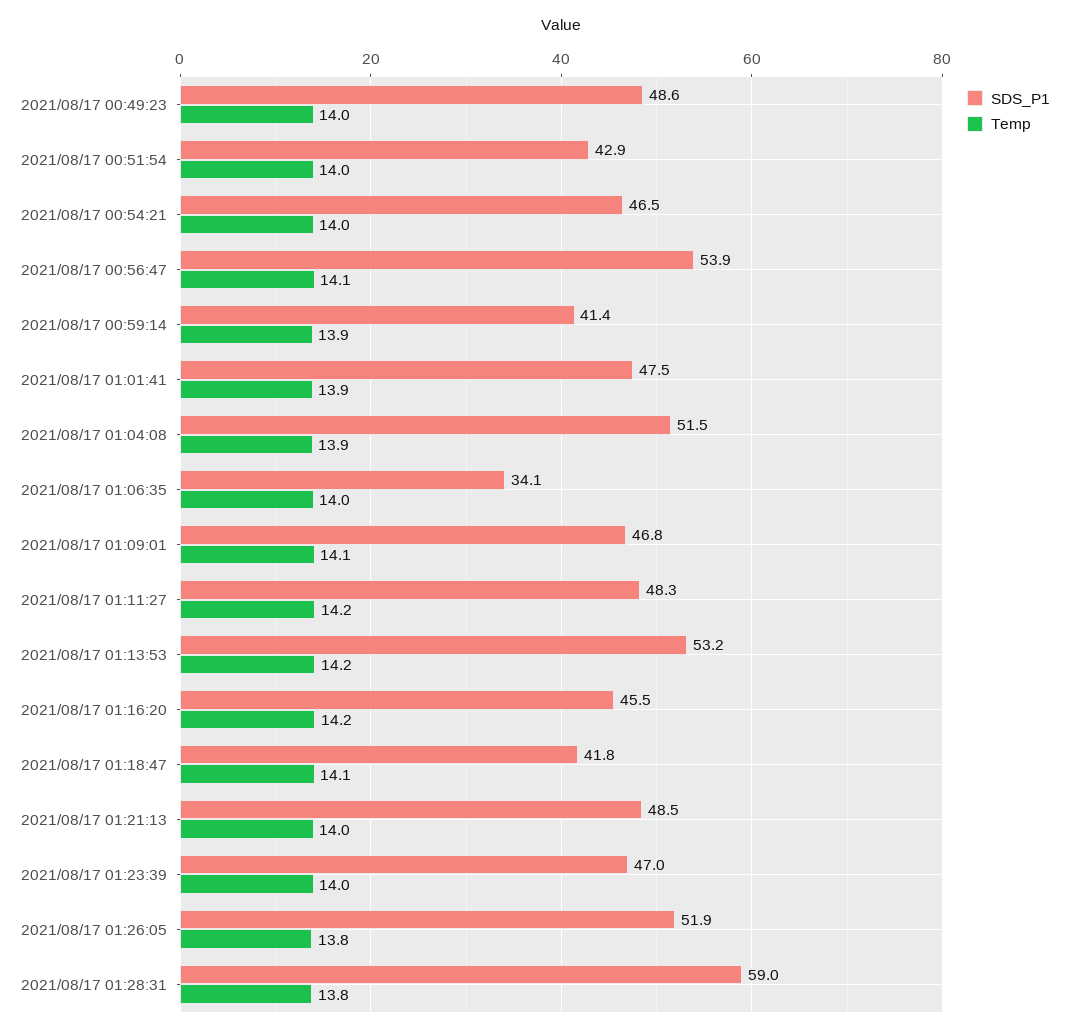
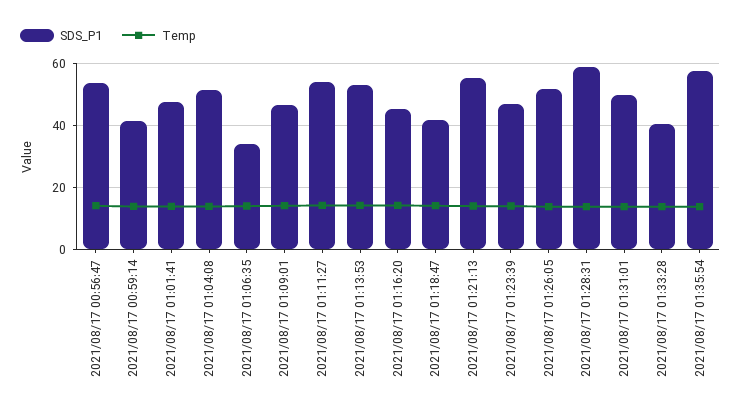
SDS_P1, 2021/08/17 00:49:23: 48.6 -> none
Temp, 2021/08/17 00:49:23: 14 -> none
SDS_P1, 2021/08/17 00:51:54: 42.9 -> none
Temp, 2021/08/17 00:51:54: 14 -> none
SDS_P1, 2021/08/17 00:54:21: 46.5 -> none
Temp, 2021/08/17 00:54:21: 14 -> none
SDS_P1, 2021/08/17 01:11:27: 48.3 -> 54
SDS_P1, 2021/08/17 01:21:13: 48.5 -> 56
SDS_P1, 2021/08/17 01:31:01: none -> 50
Temp, 2021/08/17 01:31:01: none -> 14
SDS_P1, 2021/08/17 01:33:28: none -> 40
Temp, 2021/08/17 01:33:28: none -> 14
SDS_P1, 2021/08/17 01:35:54: none -> 58
Temp, 2021/08/17 01:35:54: none -> 14

